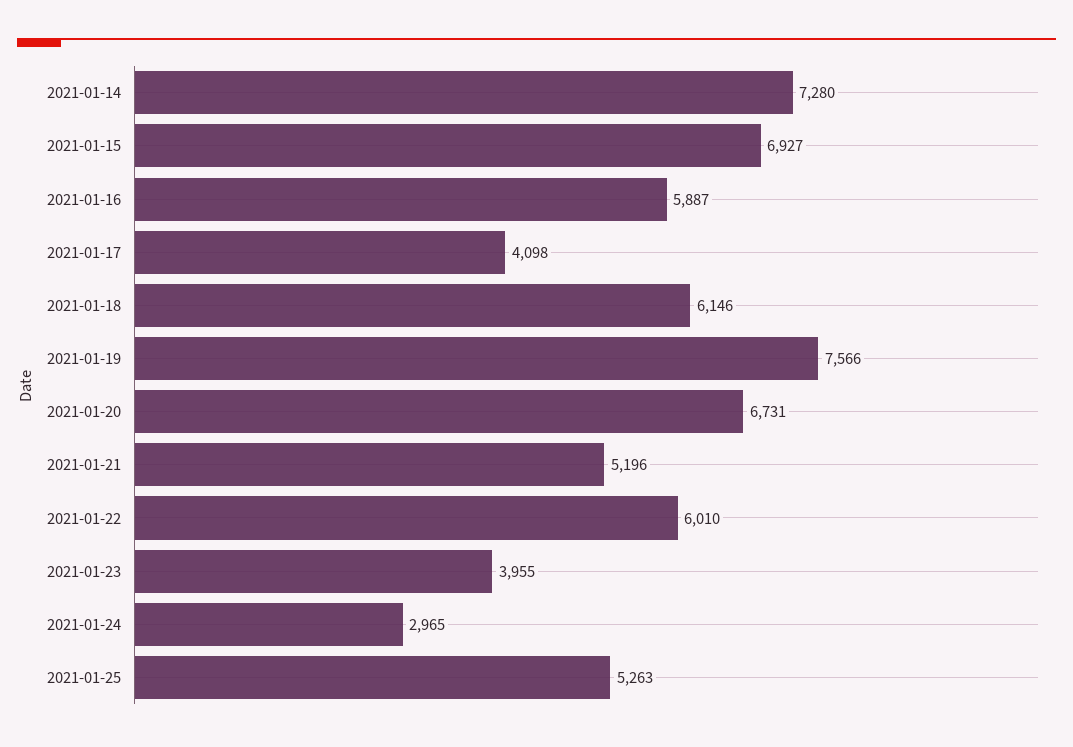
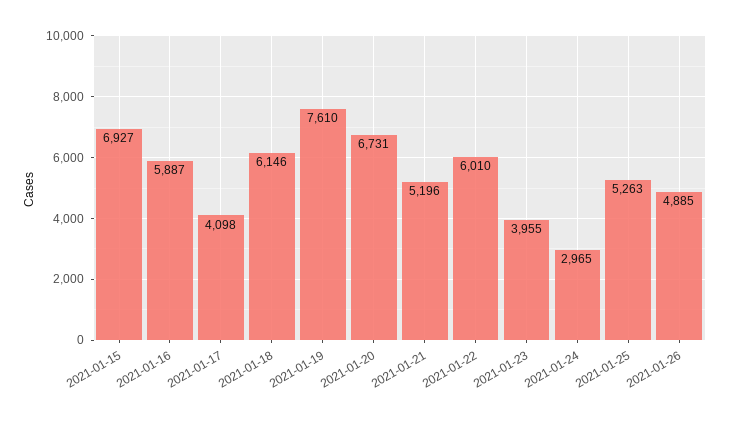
2021-01-14: 7280 -> none
2021-01-19: 7566 -> 7610
2021-01-26: none -> 4885

